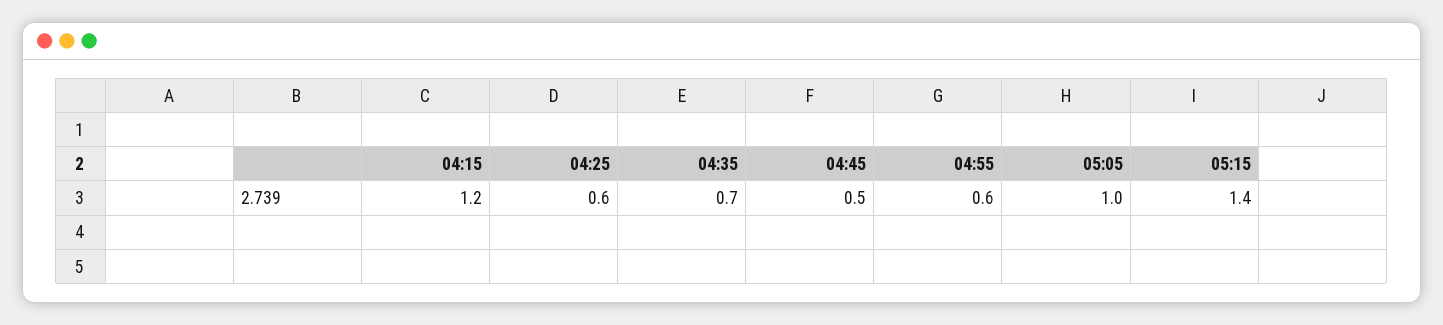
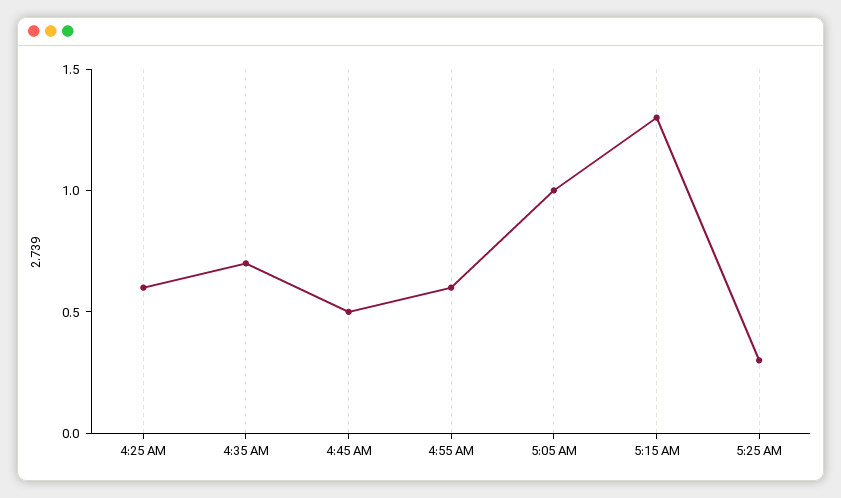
04:15: 1.2 -> none
05:15: 1.4 -> 1.3
5:25 AM: none -> 0.3

